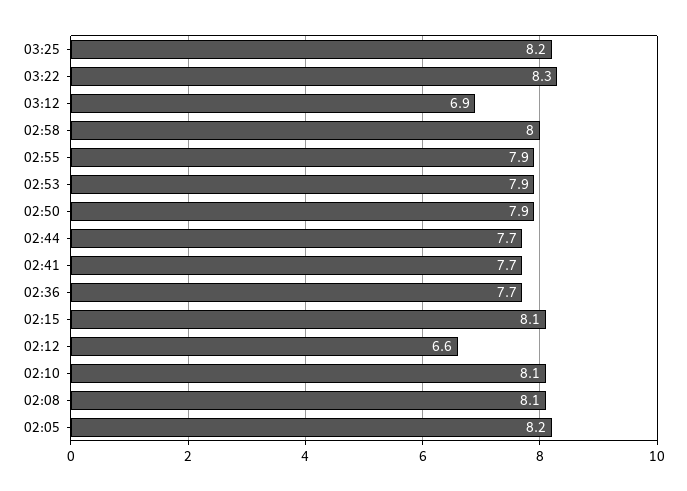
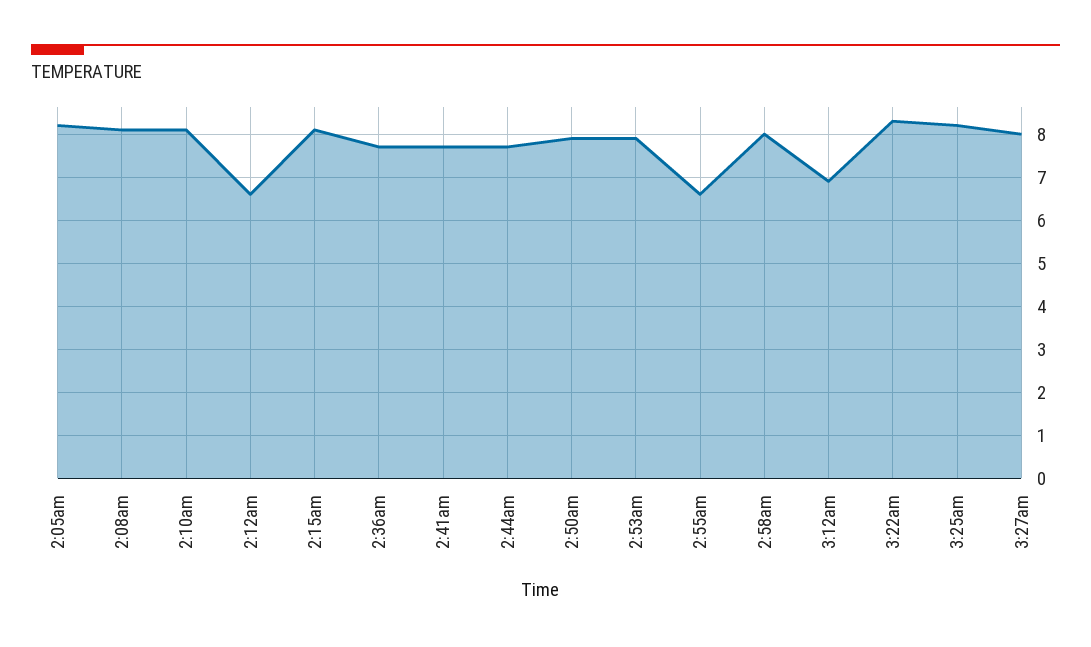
02:55: 7.9 -> 6.5
3:27am: none -> 8

